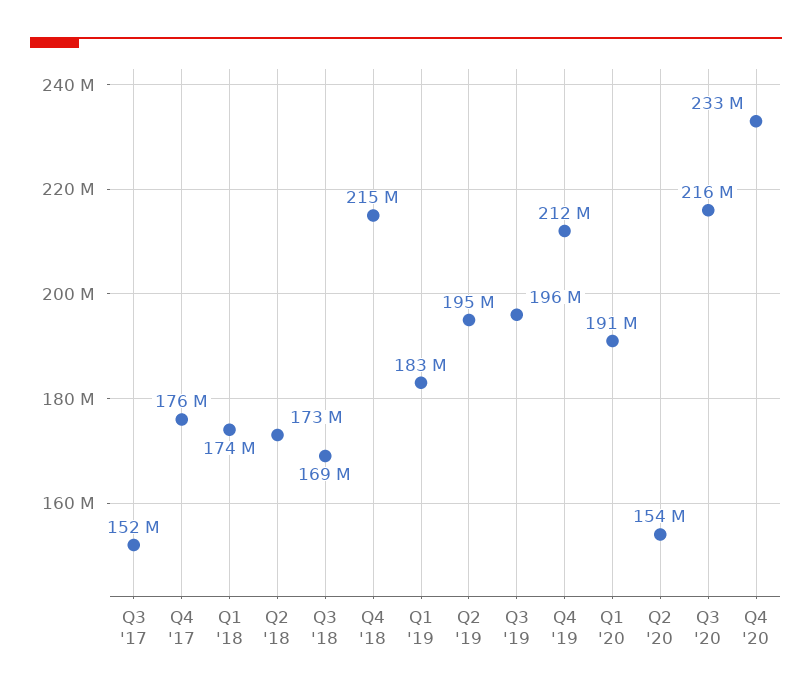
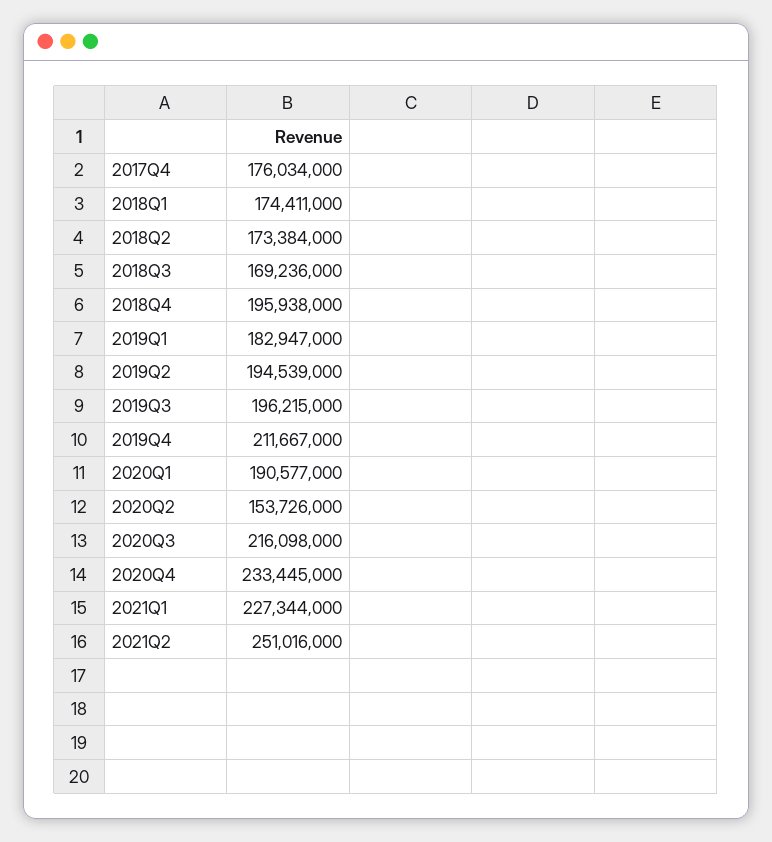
Q3 '17: 152000000 -> none
Q4 '18: 215000000 -> 195938000
2021Q1: none -> 227344000
2021Q2: none -> 251016000

